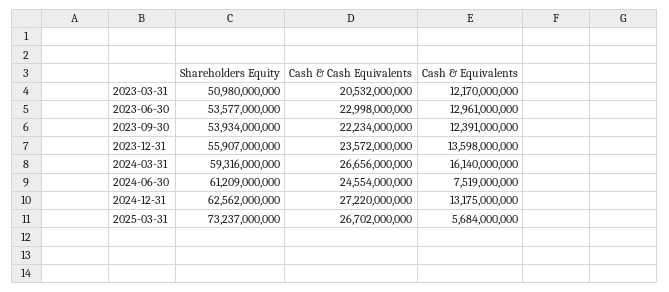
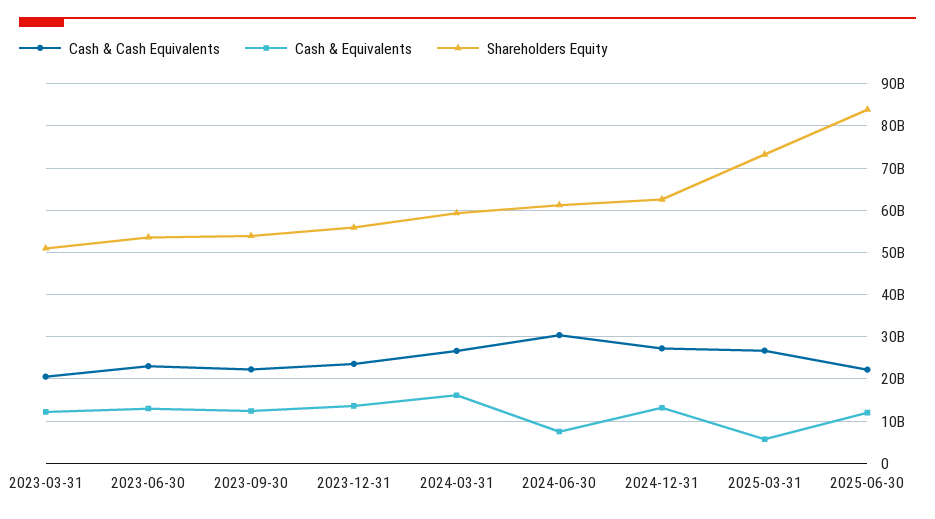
Cash & Cash Equivalents, 2024-06-30: 24554000000 -> 30000000000
Cash & Cash Equivalents, 2025-06-30: none -> 22000000000
Cash & Equivalents, 2025-06-30: none -> 12000000000
Shareholders Equity, 2025-06-30: none -> 84000000000

